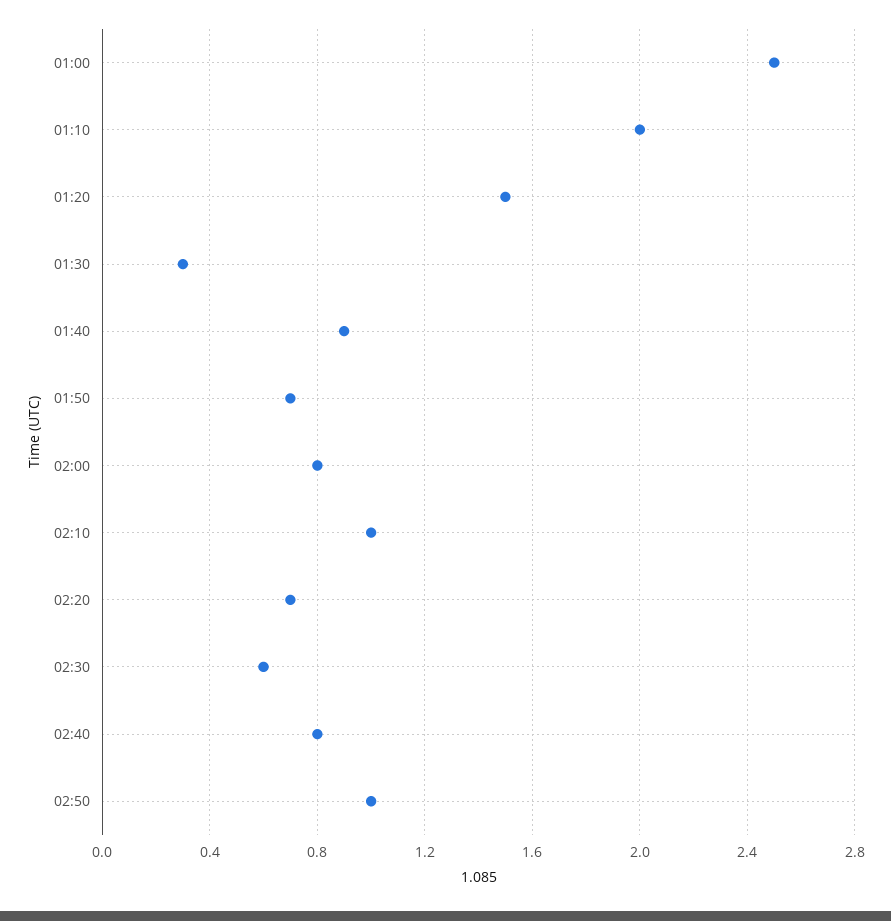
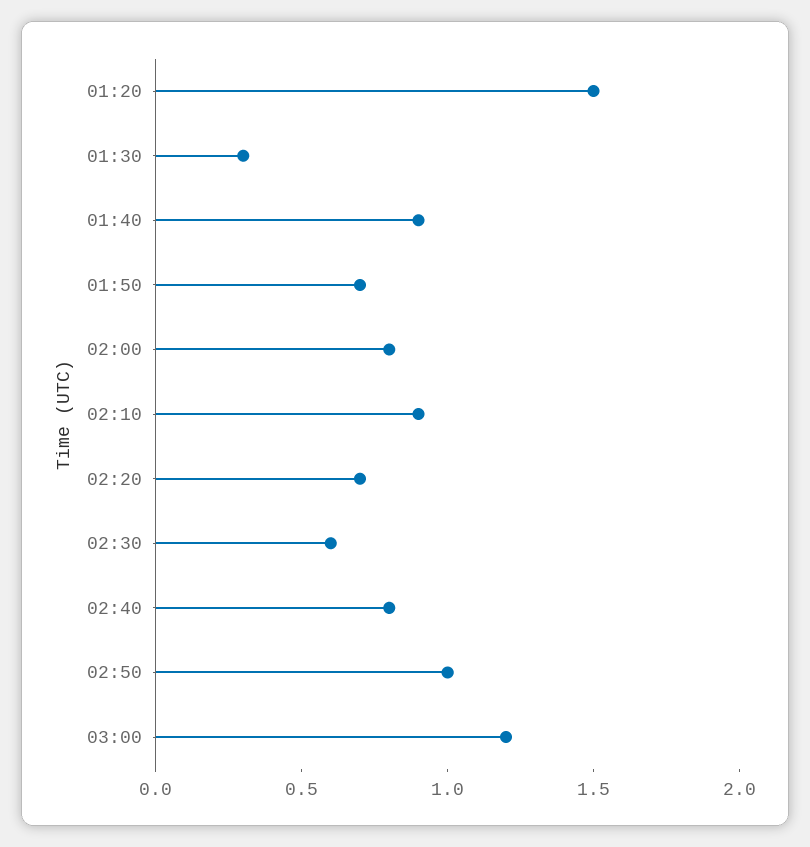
01:00: 2.5 -> none
01:10: 2 -> none
02:10: 1 -> 0.9
03:00: none -> 1.2

